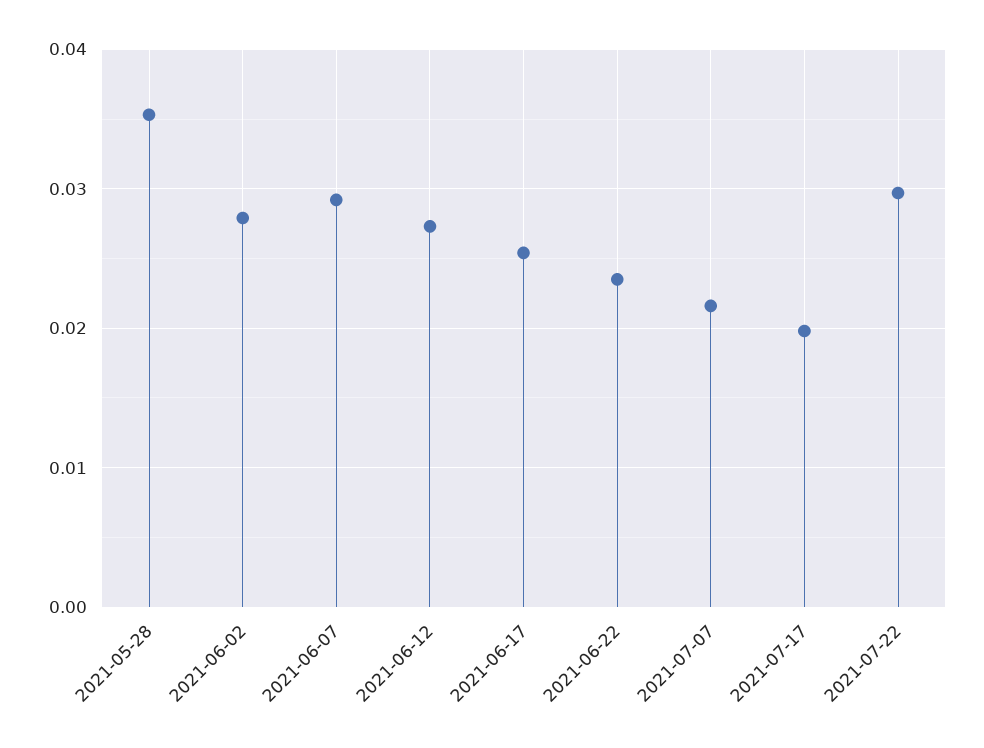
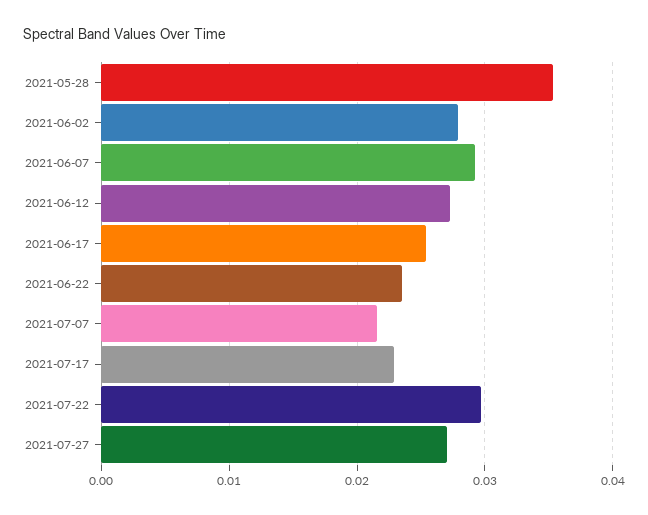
2021-07-17: 0.02 -> 0.023
2021-07-27: none -> 0.027

